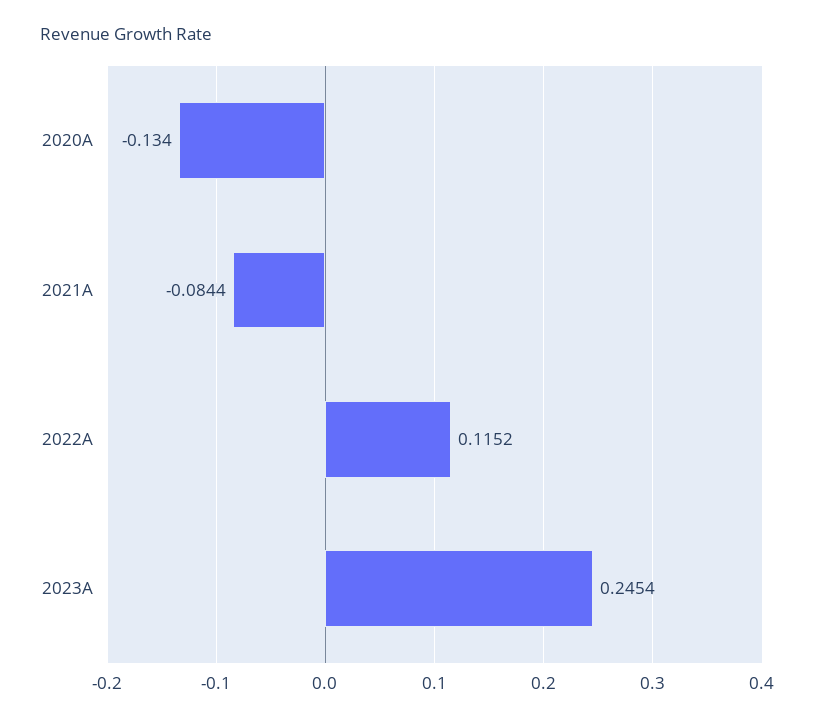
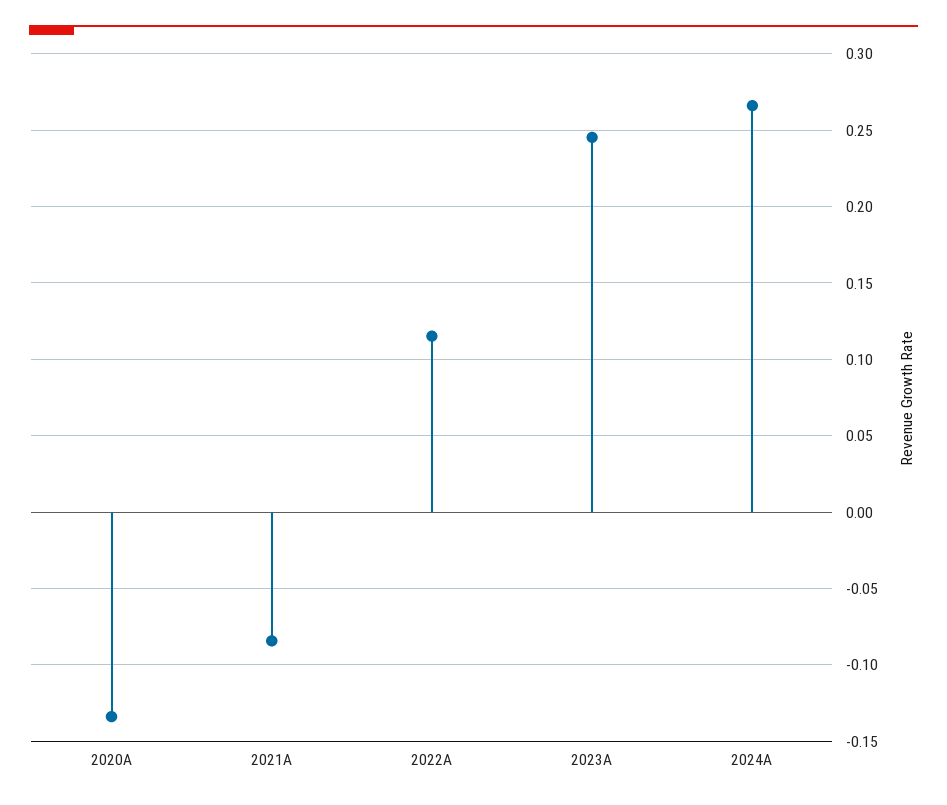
2024A: none -> 0.265

